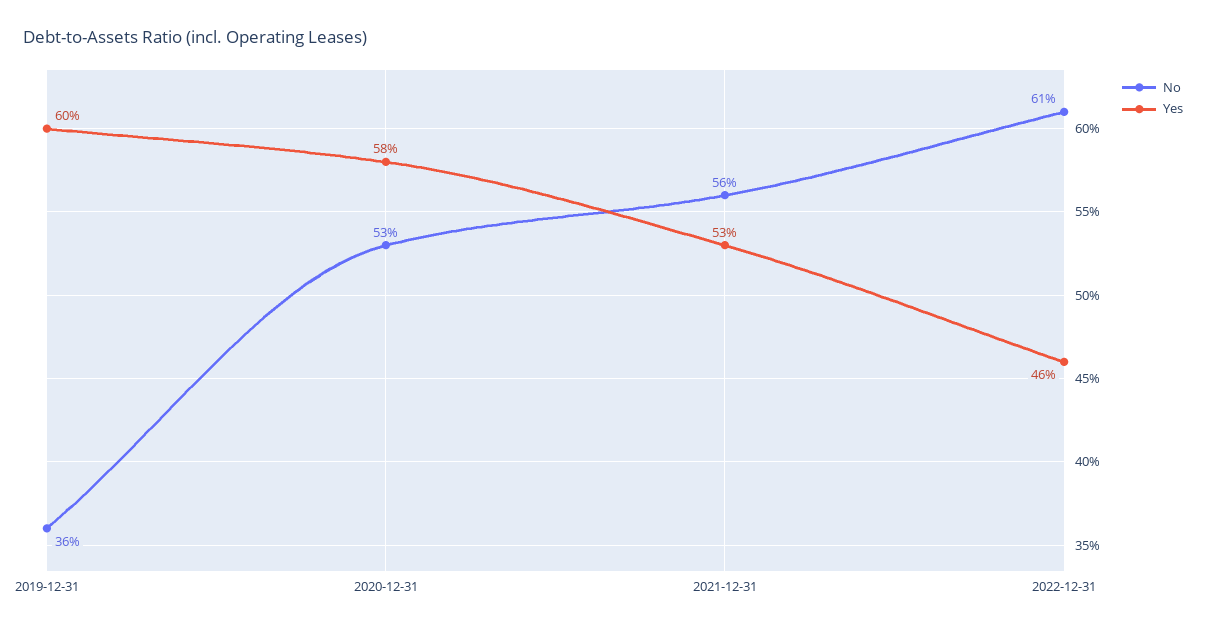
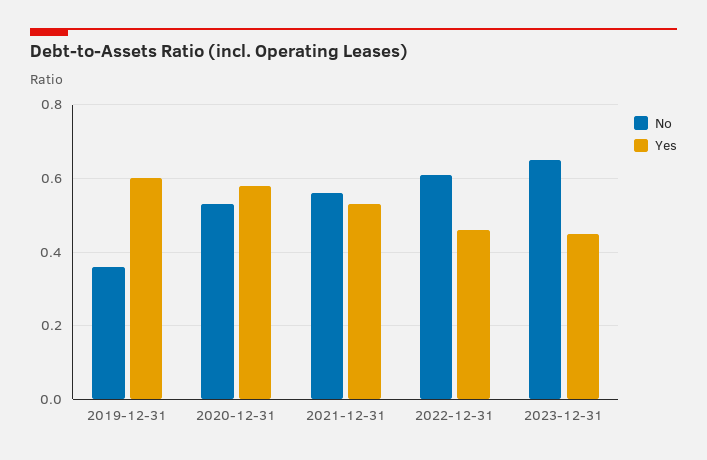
No, 2023-12-31: none -> 0.65
Yes, 2023-12-31: none -> 0.45

